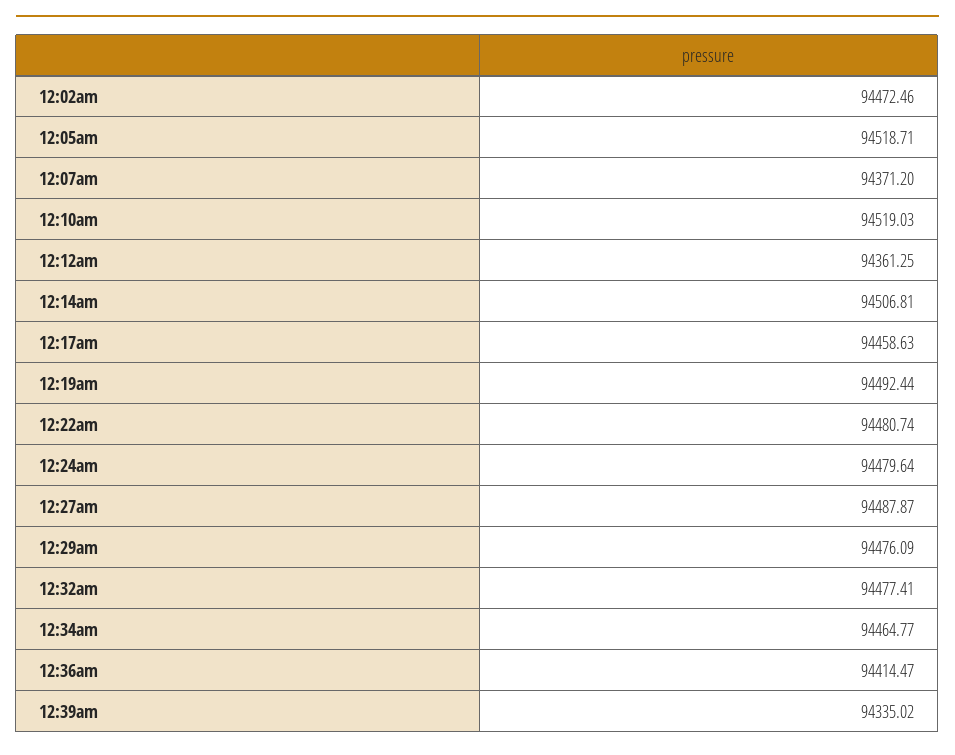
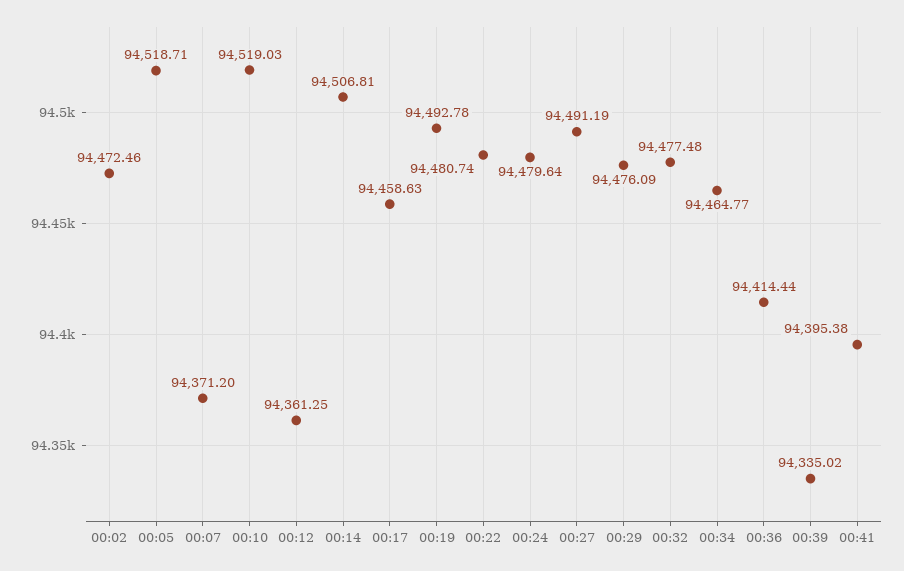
12:19am: 94492.44 -> 94492.78
12:27am: 94487.87 -> 94491.19
12:32am: 94477.41 -> 94477.48
12:36am: 94414.47 -> 94414.44
00:41: none -> 94395.38

